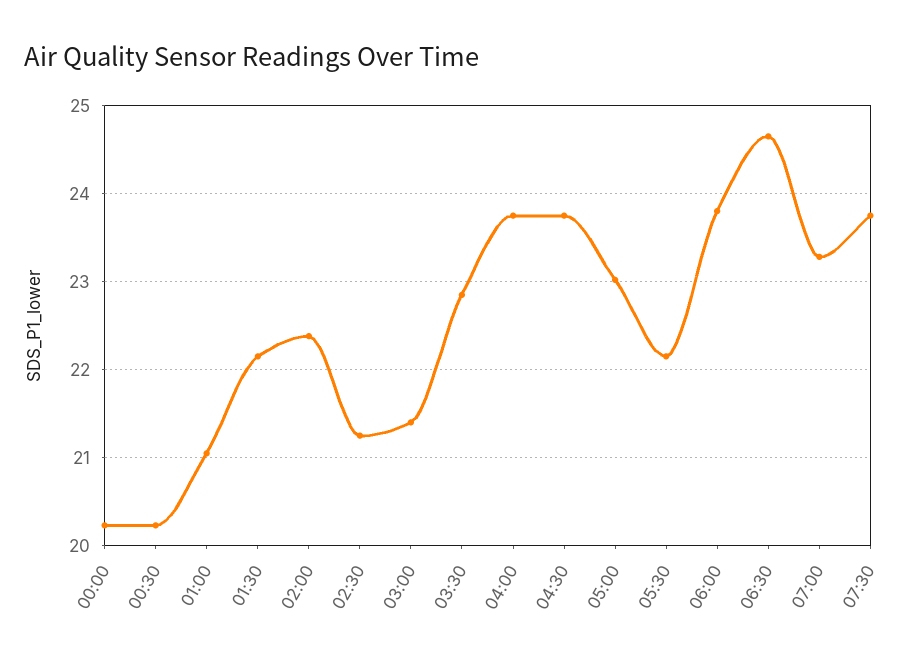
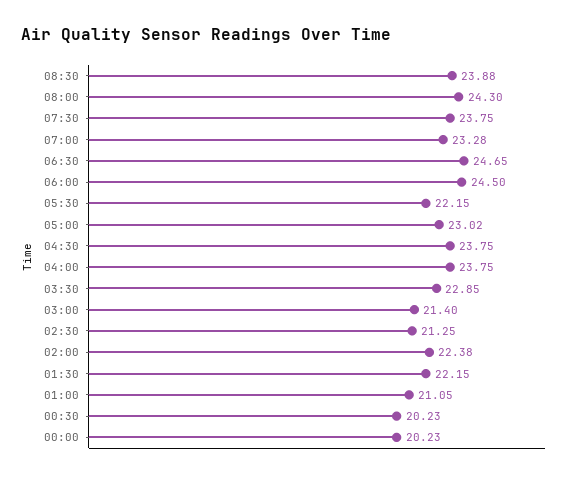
06:00: 23.8 -> 24.5
08:30: none -> 23.88
08:00: none -> 24.3

